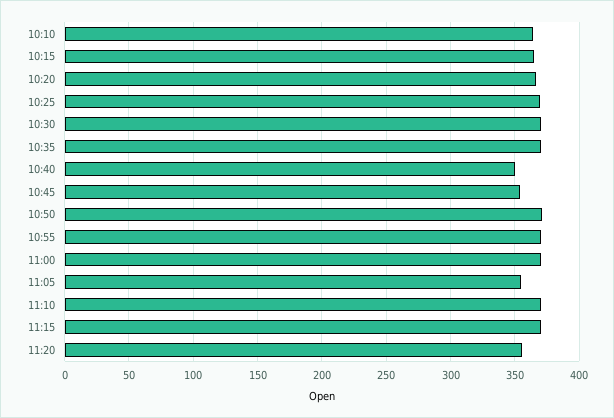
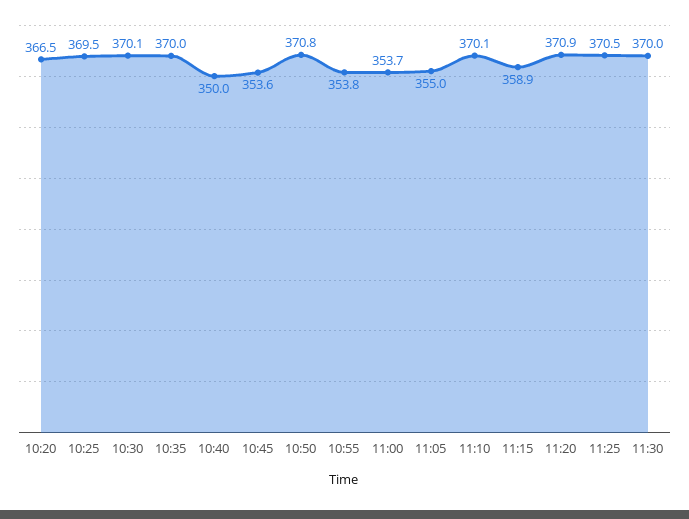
10:10: 365 -> none
10:15: 365 -> none
10:55: 370 -> 353.8
11:00: 370 -> 353.7
11:15: 370 -> 358.9
11:20: 355 -> 370.9
11:25: none -> 370.5
11:30: none -> 370

